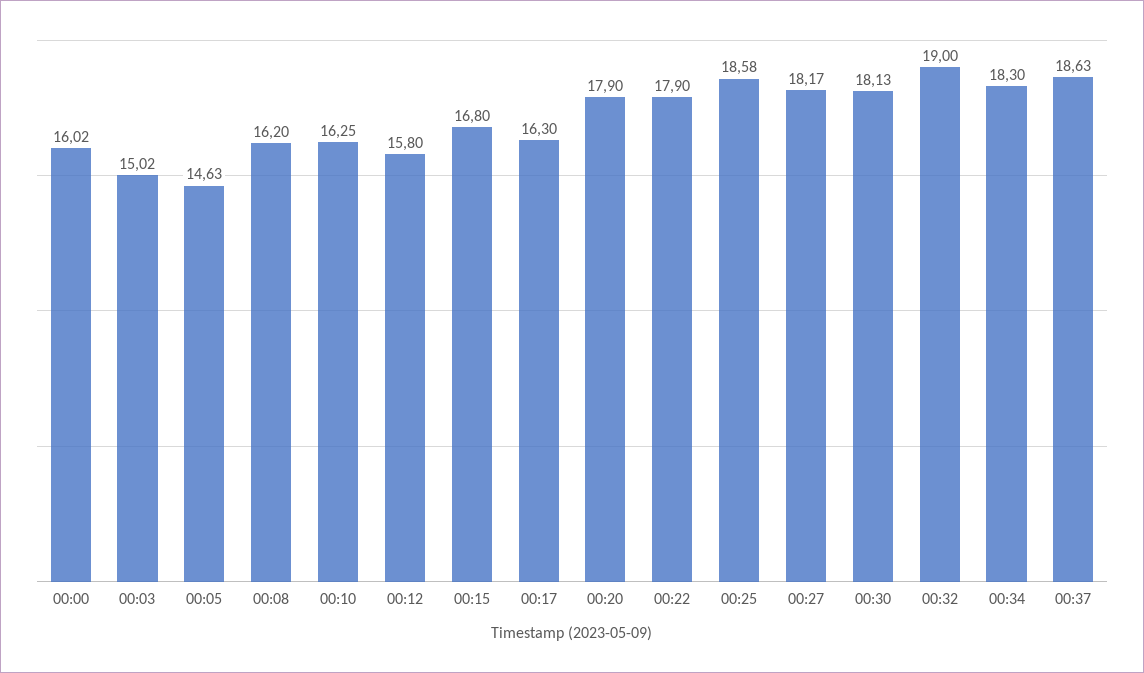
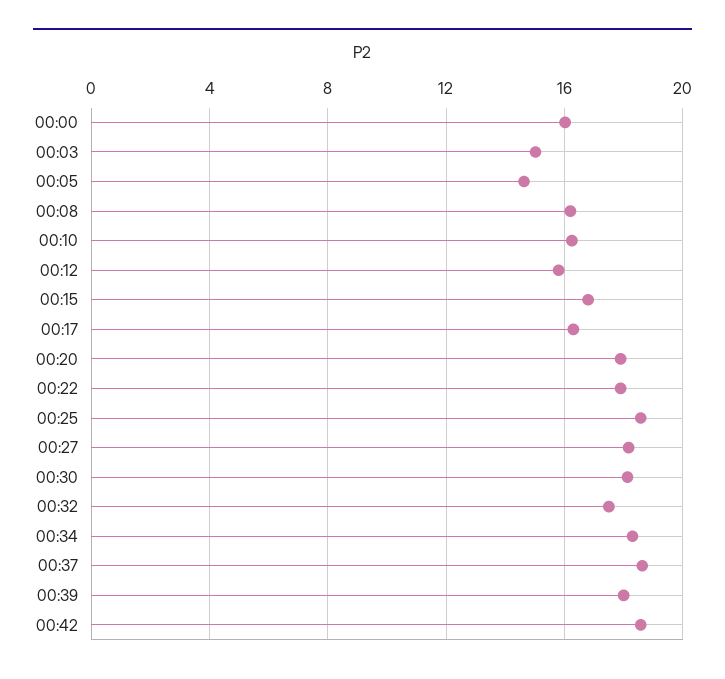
00:32: 19 -> 17.5
00:39: none -> 18
00:42: none -> 18.5

